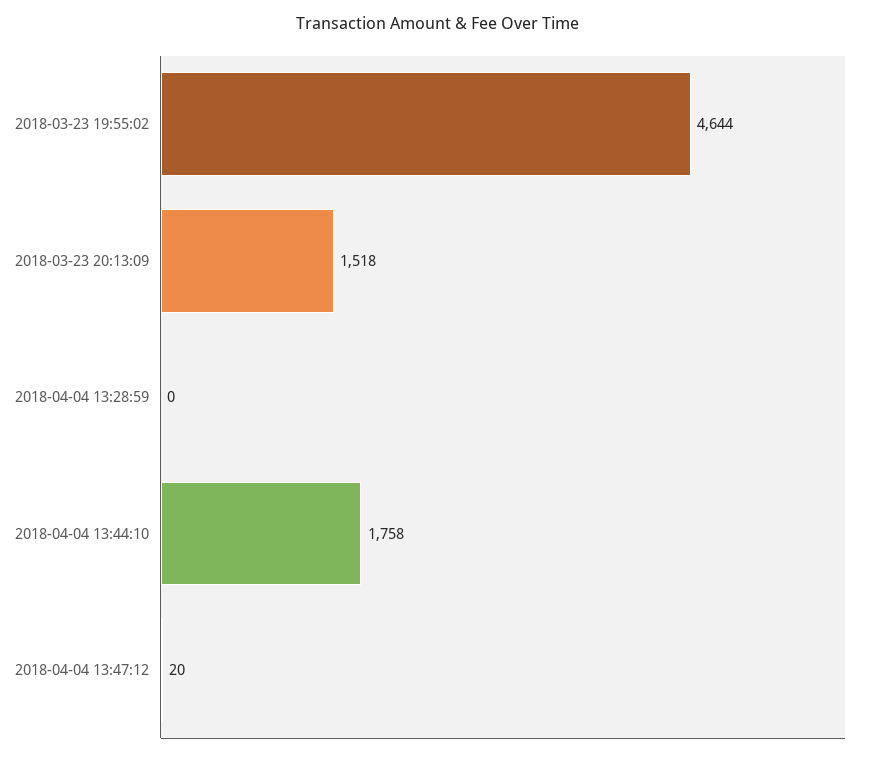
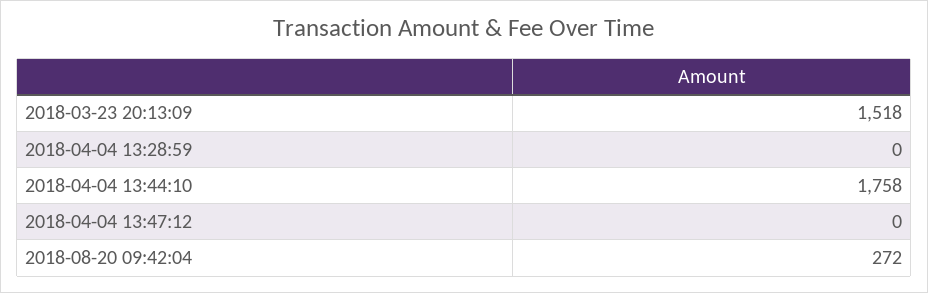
2018-03-23 19:55:02: 4644 -> none
2018-04-04 13:47:12: 20 -> 0
2018-08-20 09:42:04: none -> 272

